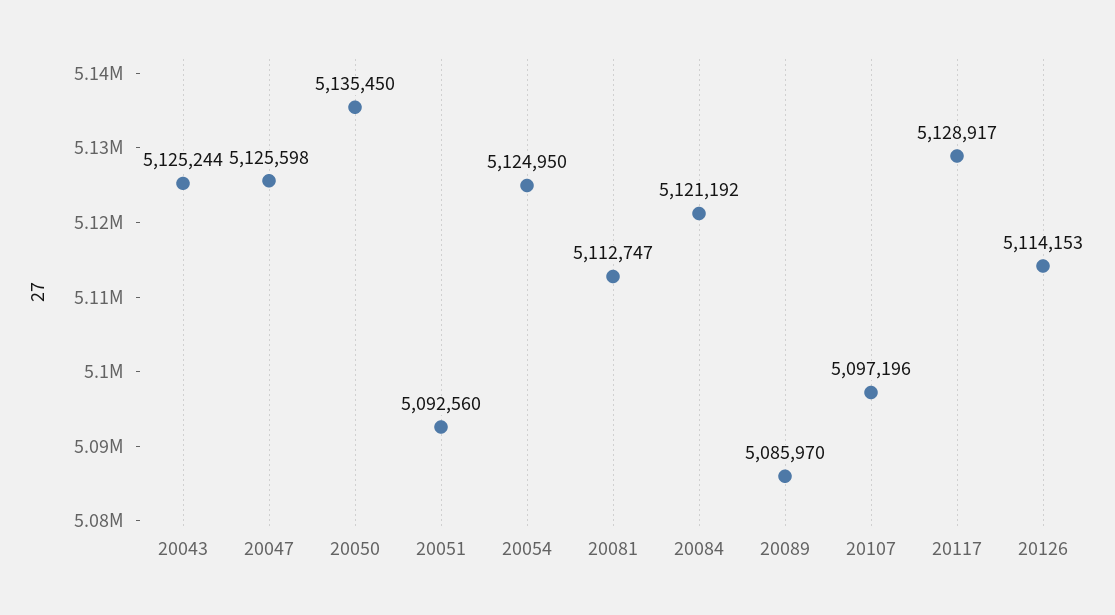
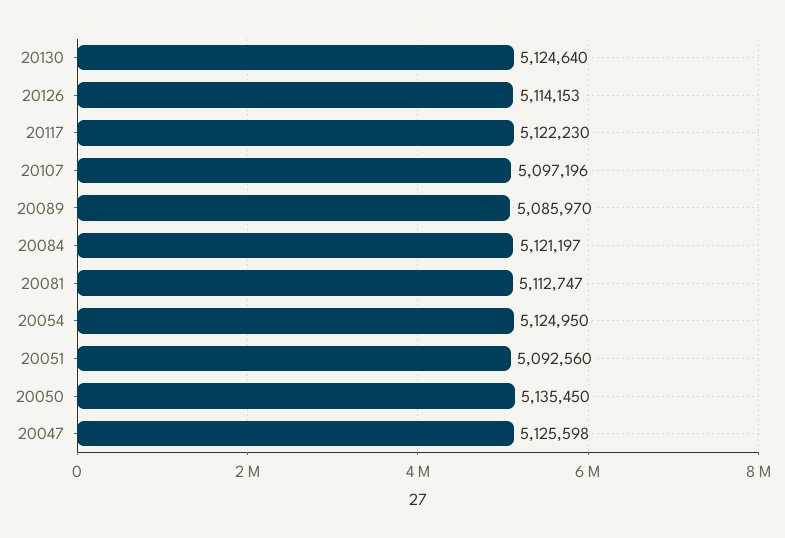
20043: 5125244 -> none
20084: 5121192 -> 5121197
20117: 5128917 -> 5122230
20130: none -> 5124640

